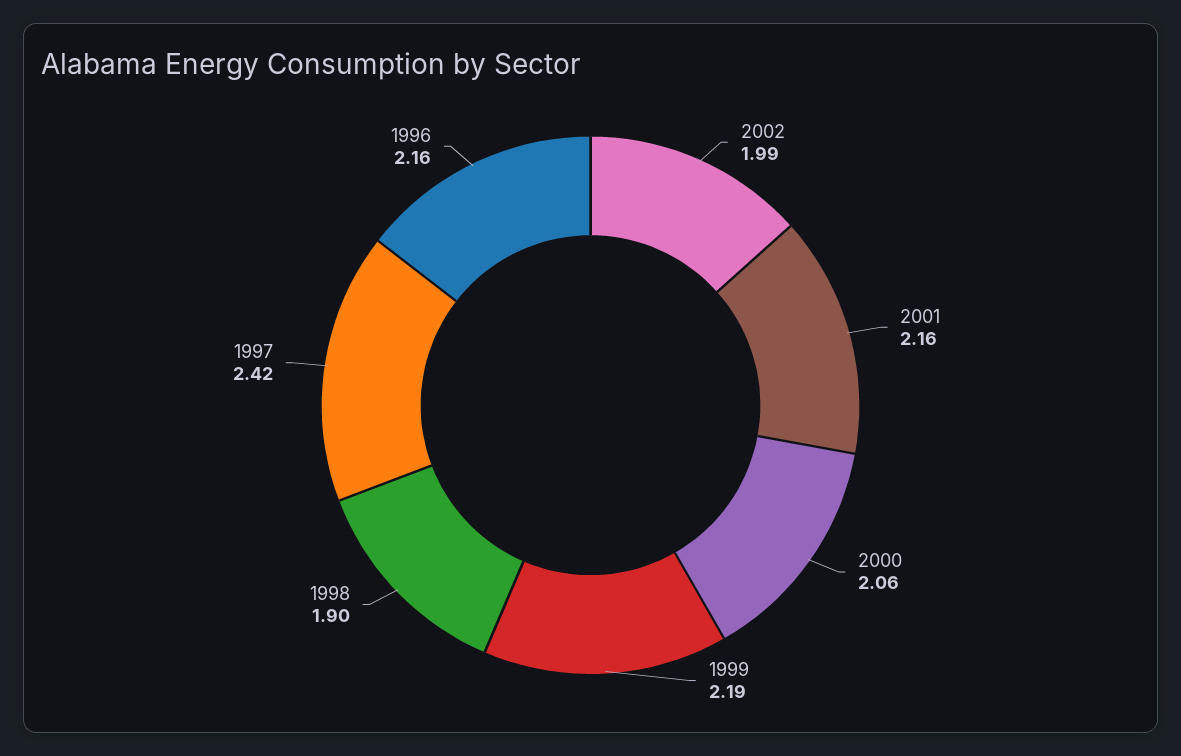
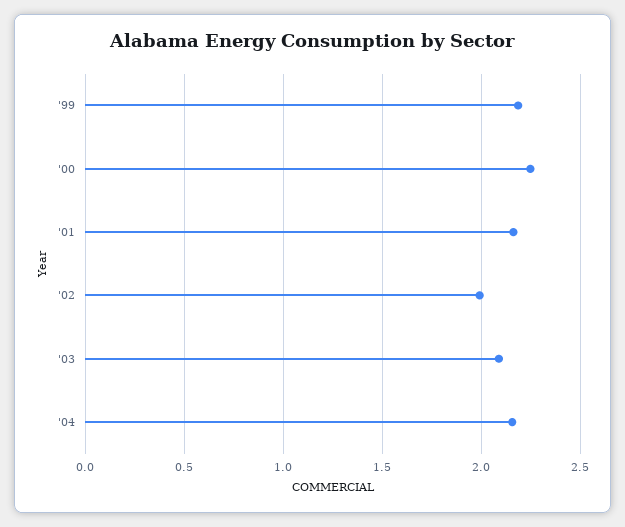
2000: 2.06 -> 2.25
1998: 1.9 -> none
1997: 2.42 -> none
1996: 2.16 -> none
'03: none -> 2.1
'04: none -> 2.15

